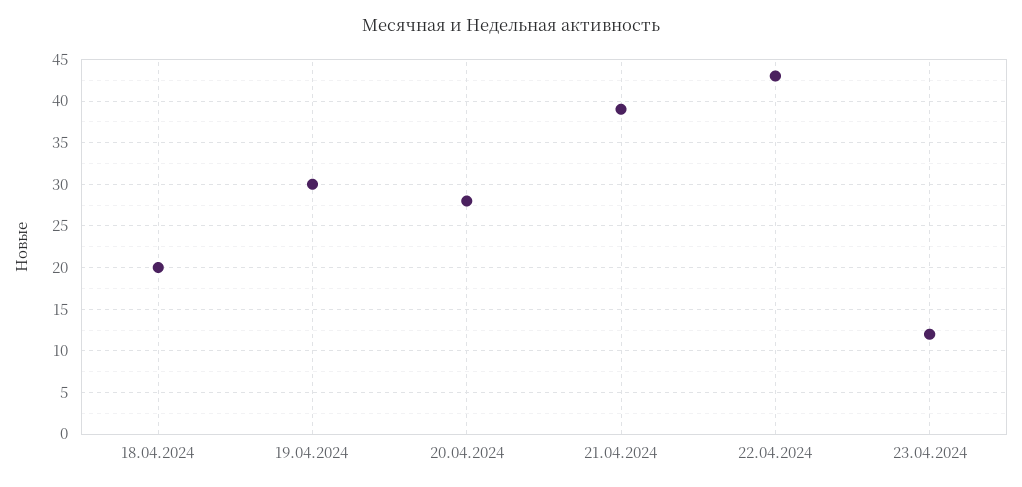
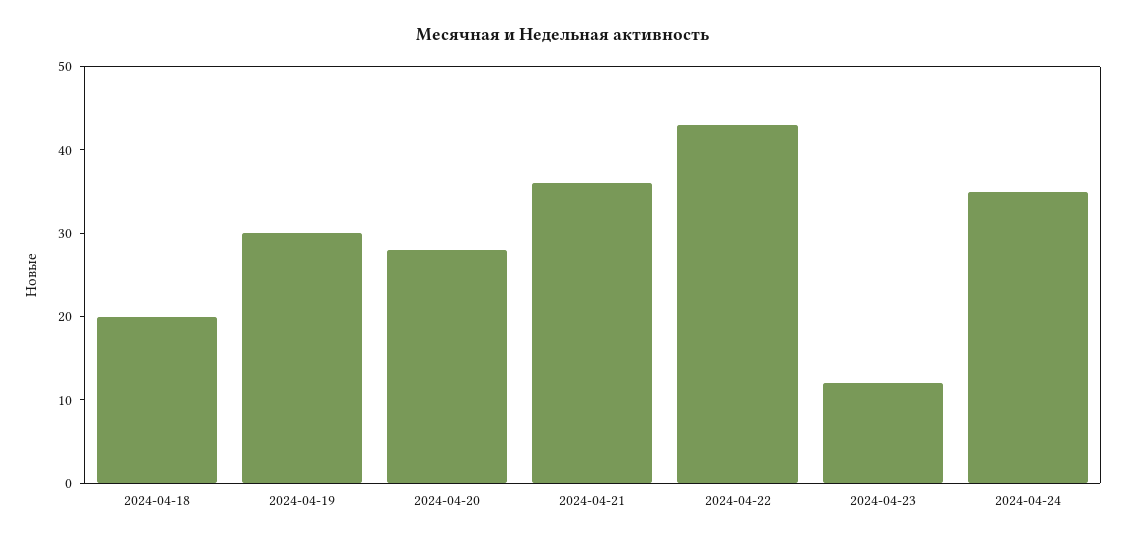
21.04.2024: 39 -> 36
2024-04-24: none -> 35

